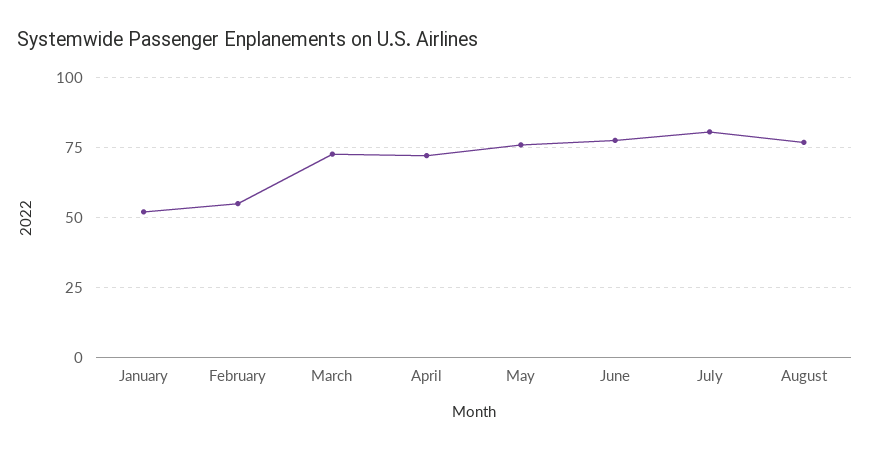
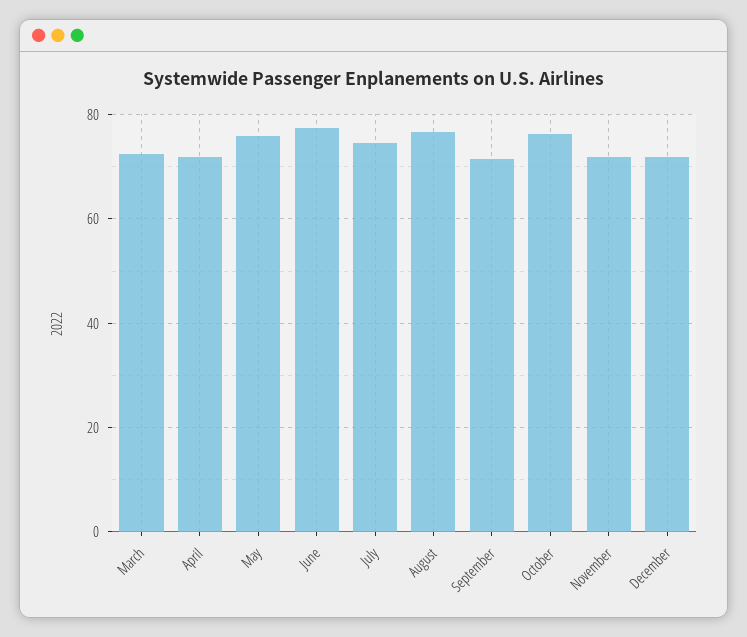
January: 52.5 -> none
February: 55 -> none
July: 80 -> 74
September: none -> 72
October: none -> 76
November: none -> 72
December: none -> 72

